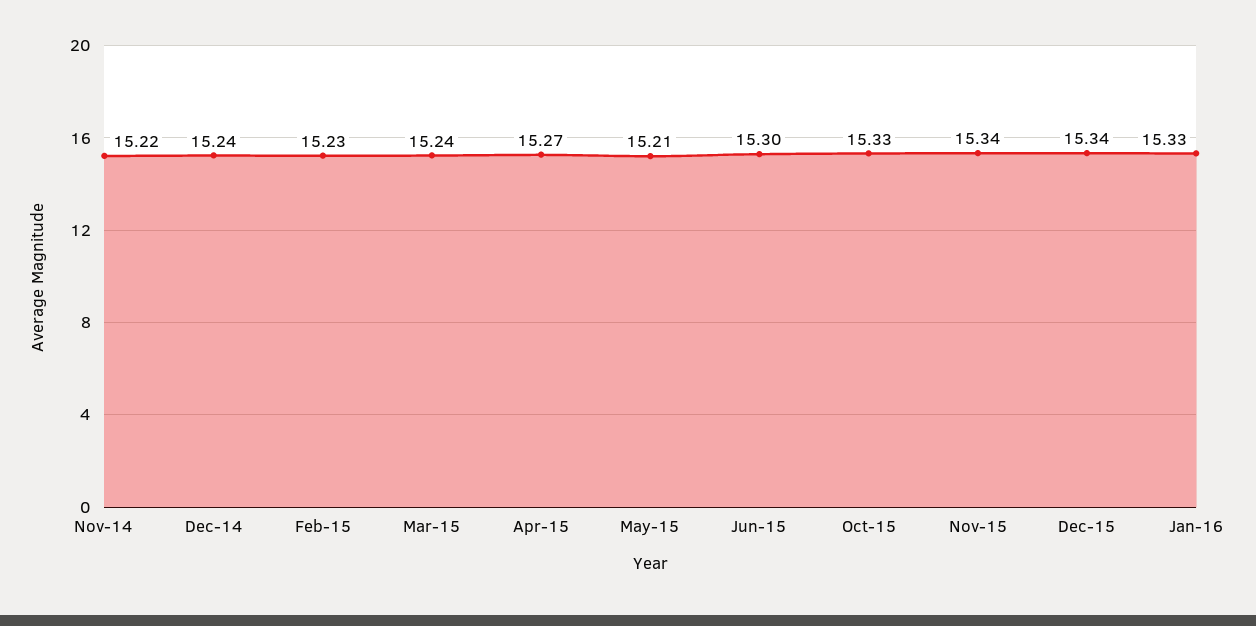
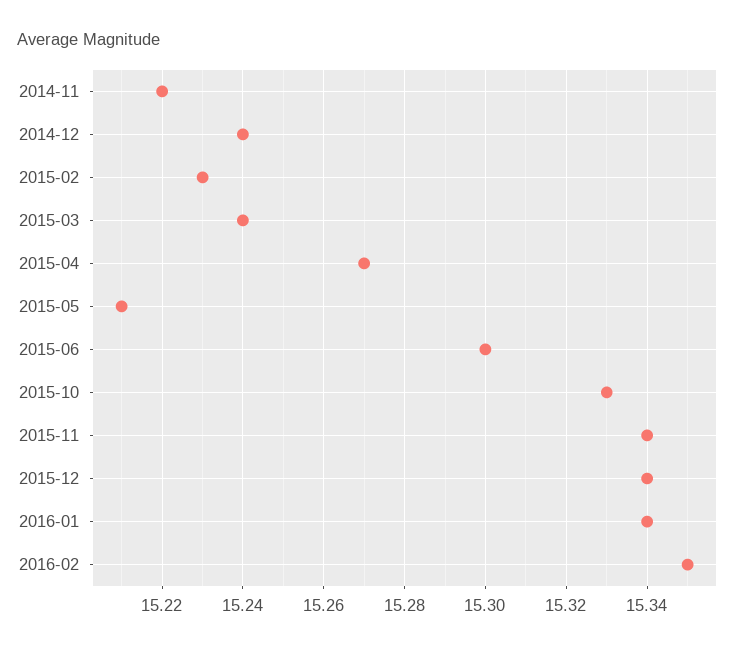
Jan-16: 15.33 -> 15.34
2016-02: none -> 15.35

